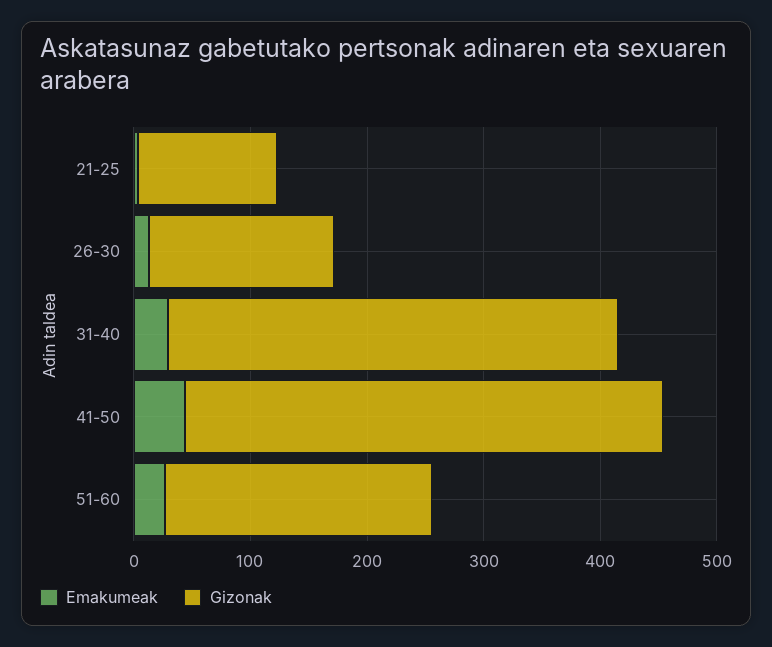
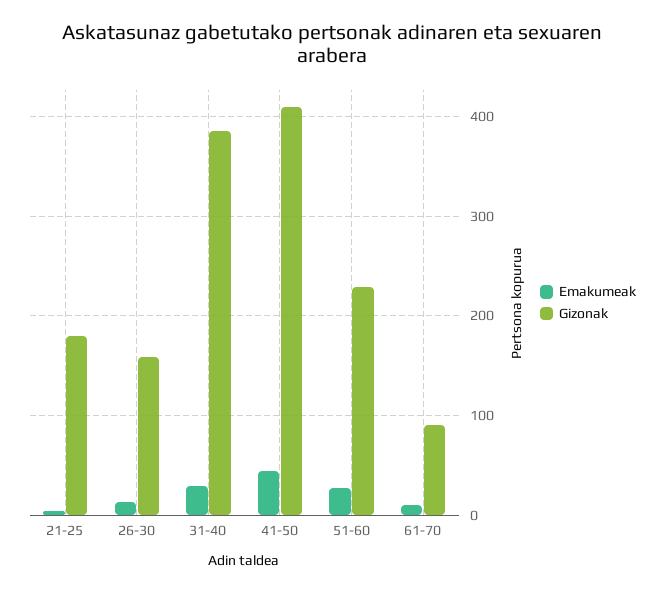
Gizonak, 21-25: 120 -> 180
Emakumeak, 61-70: none -> 10
Gizonak, 61-70: none -> 90

